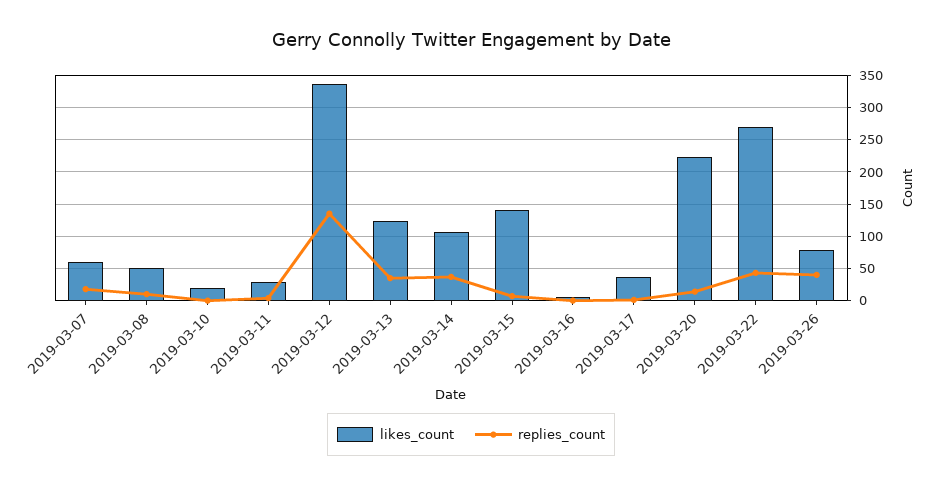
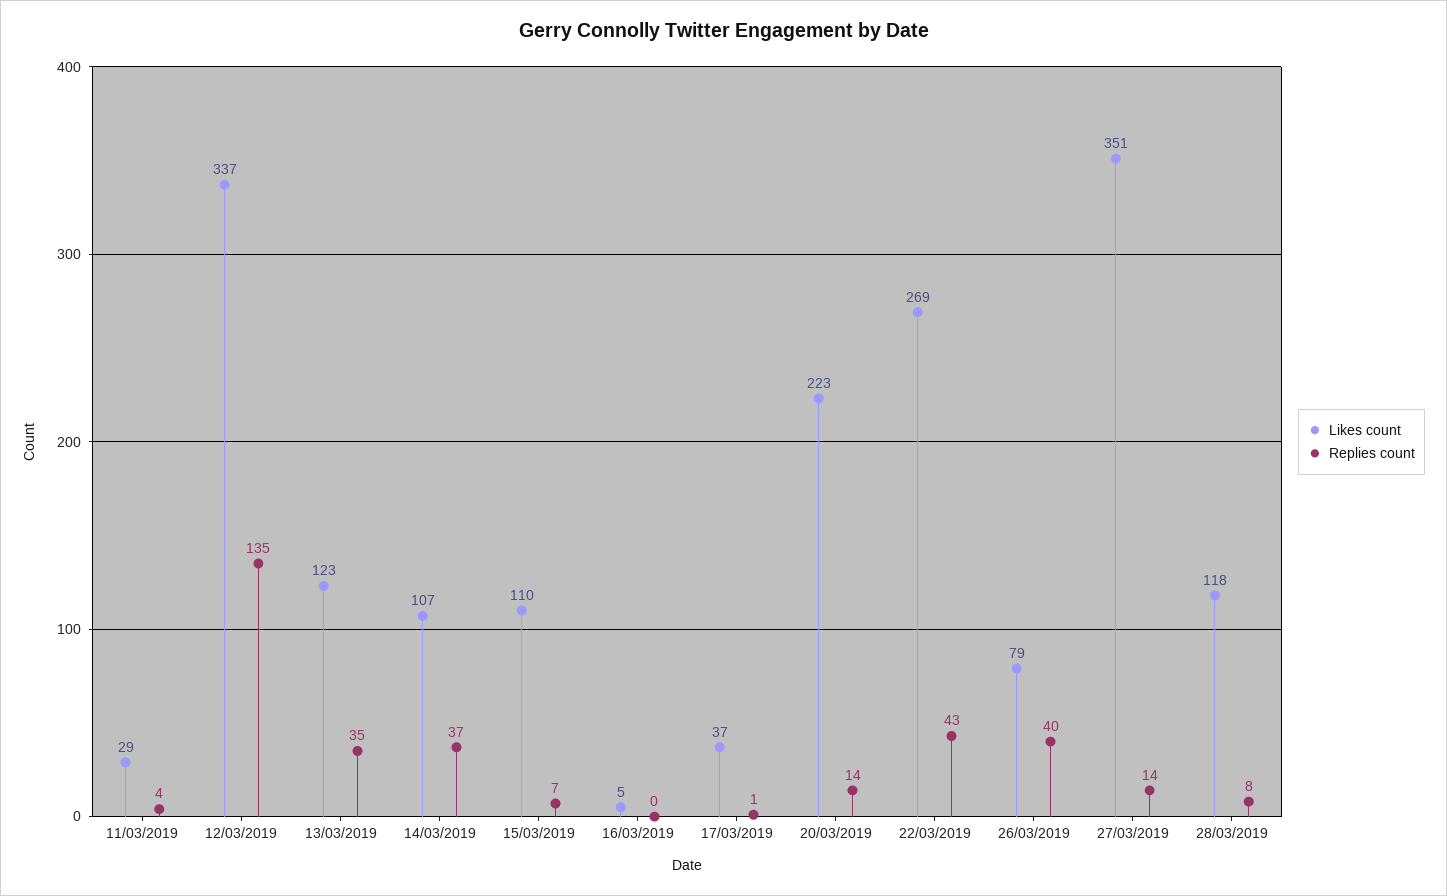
likes_count, 2019-03-07: 60 -> none
replies_count, 2019-03-07: 20 -> none
likes_count, 2019-03-08: 50 -> none
replies_count, 2019-03-08: 10 -> none
likes_count, 2019-03-10: 20 -> none
replies_count, 2019-03-10: 0 -> none
likes_count, 2019-03-15: 140 -> 110
likes_count, 27/03/2019: none -> 351
replies_count, 27/03/2019: none -> 14
likes_count, 28/03/2019: none -> 118
replies_count, 28/03/2019: none -> 8

